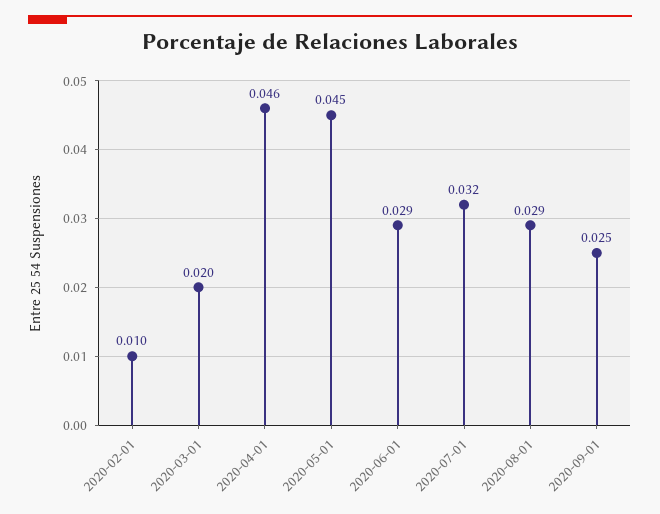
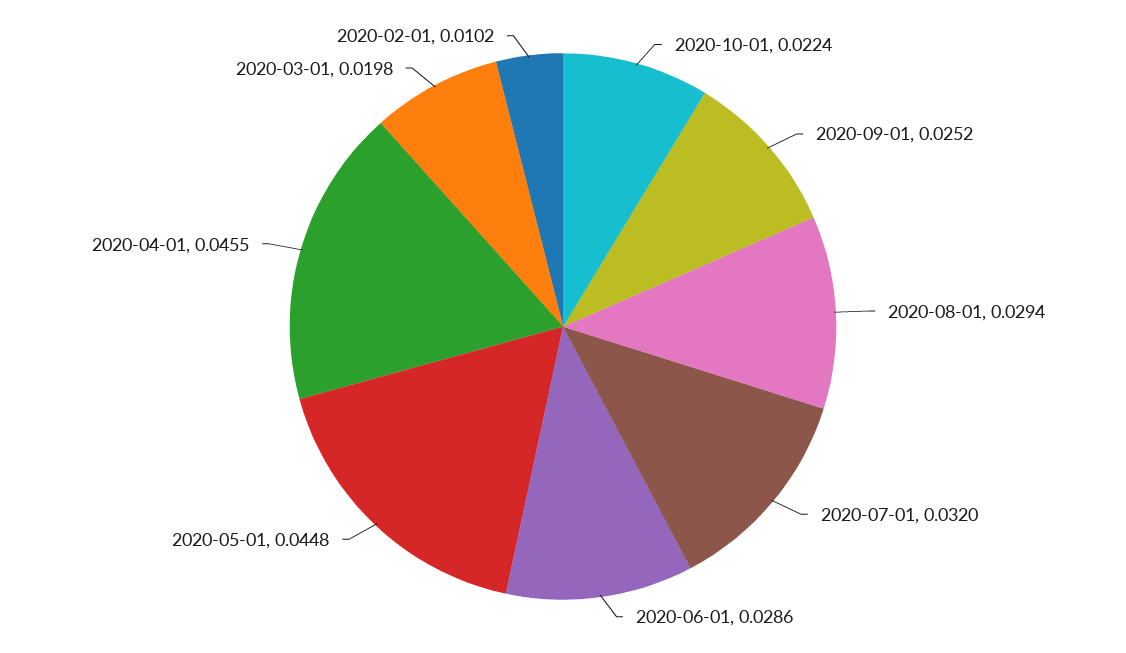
2020-10-01: none -> 0.0224

